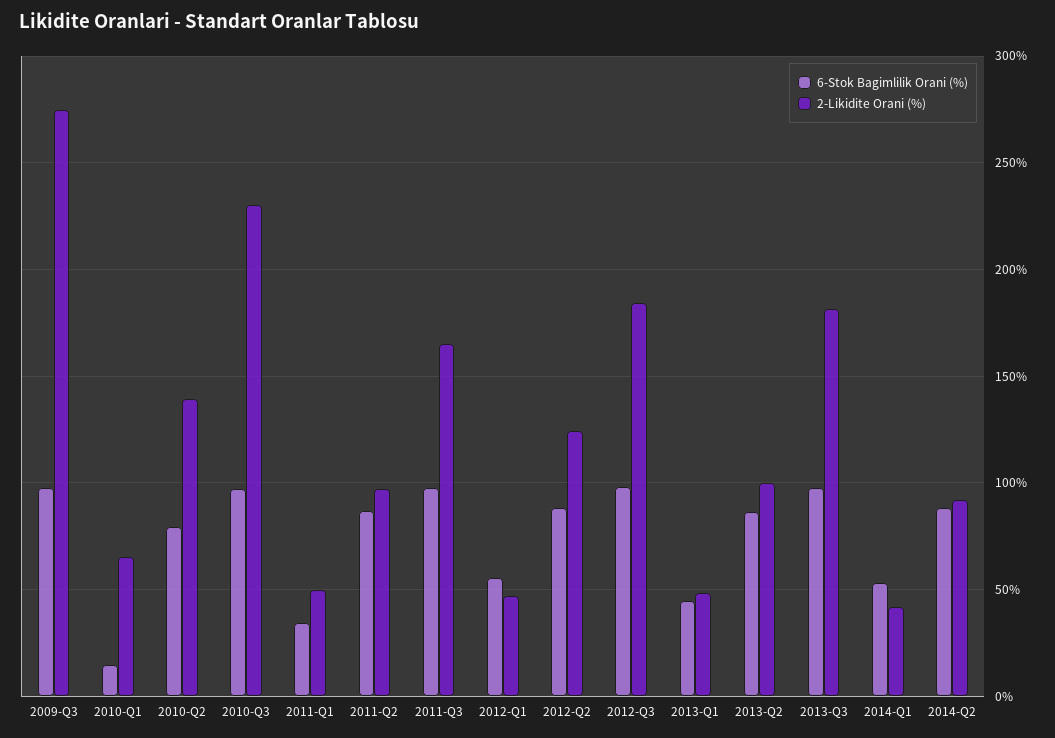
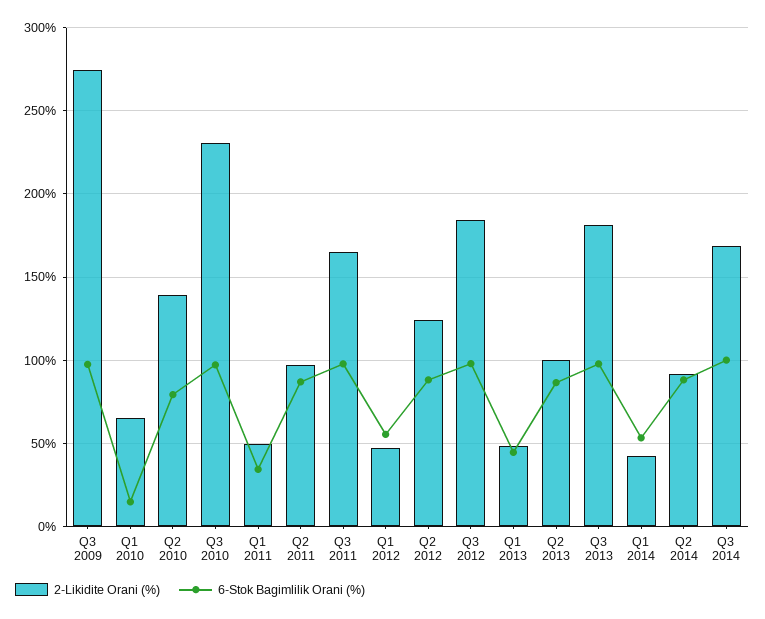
2-Likidite Orani (%), Q3 2014: none -> 170
6-Stok Bagimlilik Orani (%), Q3 2014: none -> 100

